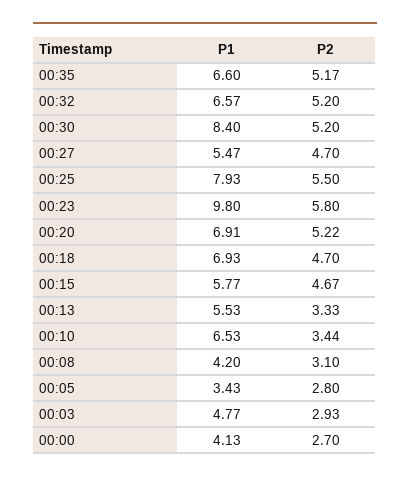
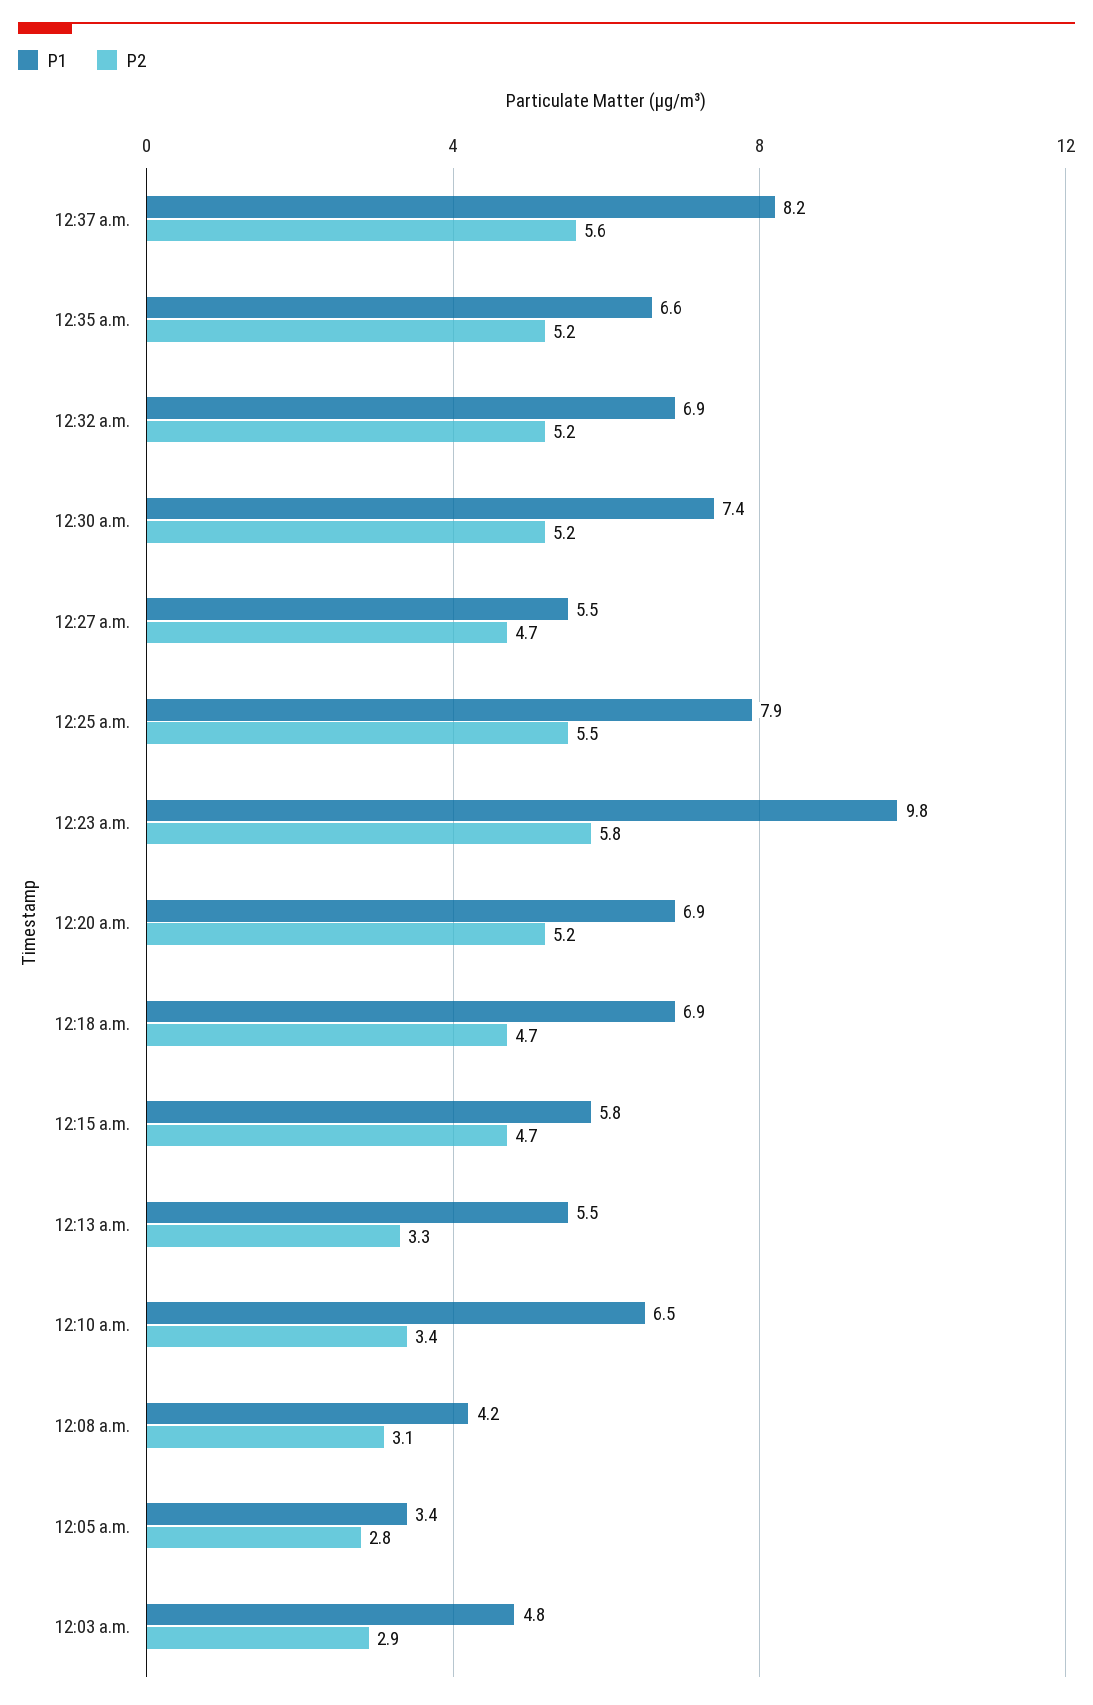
P1, 00:32: 6.57 -> 6.9
P1, 00:30: 8.4 -> 7.4
P1, 00:00: 4.13 -> none
P2, 00:00: 2.7 -> none
P1, 12:37 a.m.: none -> 8.2
P2, 12:37 a.m.: none -> 5.6

